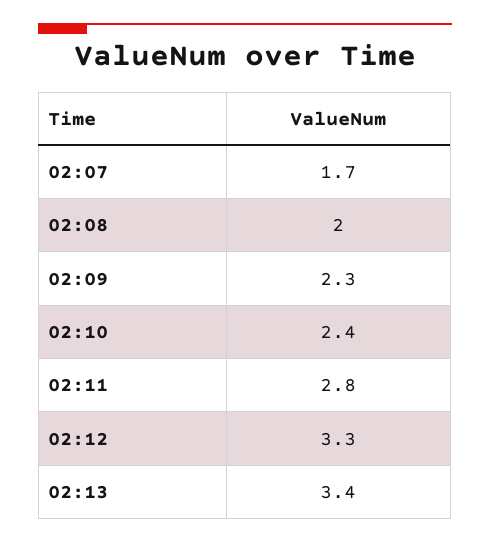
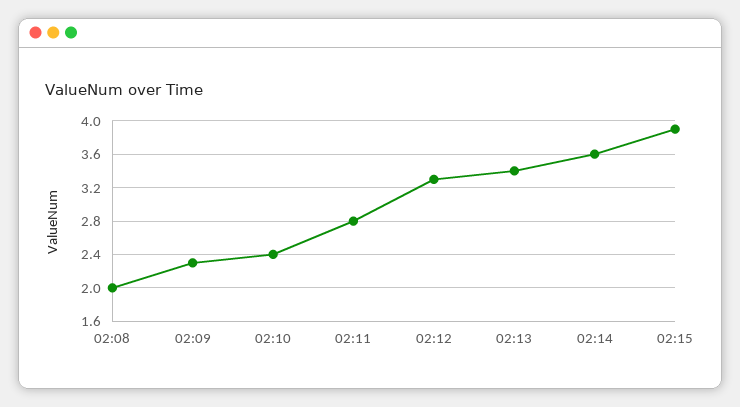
02:07: 1.7 -> none
02:14: none -> 3.6
02:15: none -> 3.9

